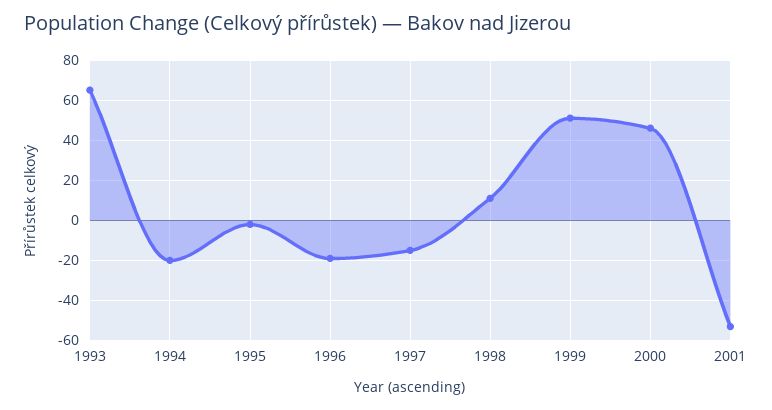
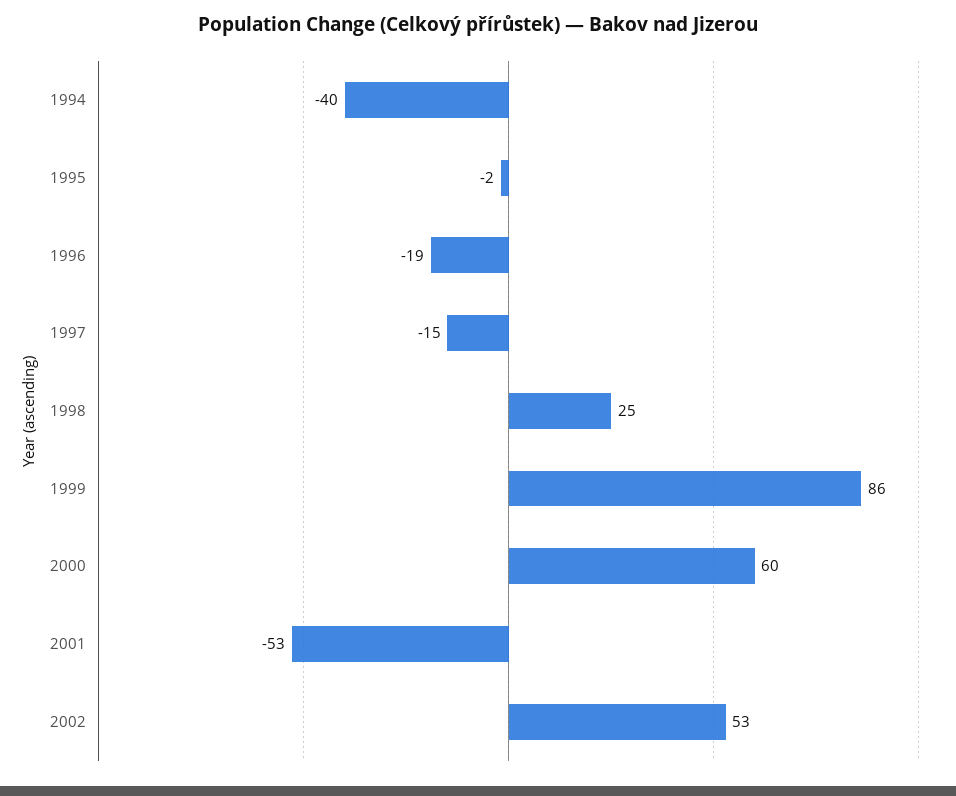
1993: 65 -> none
1994: -20 -> -40
1998: 10 -> 25
1999: 50 -> 86
2000: 45 -> 60
2002: none -> 53

